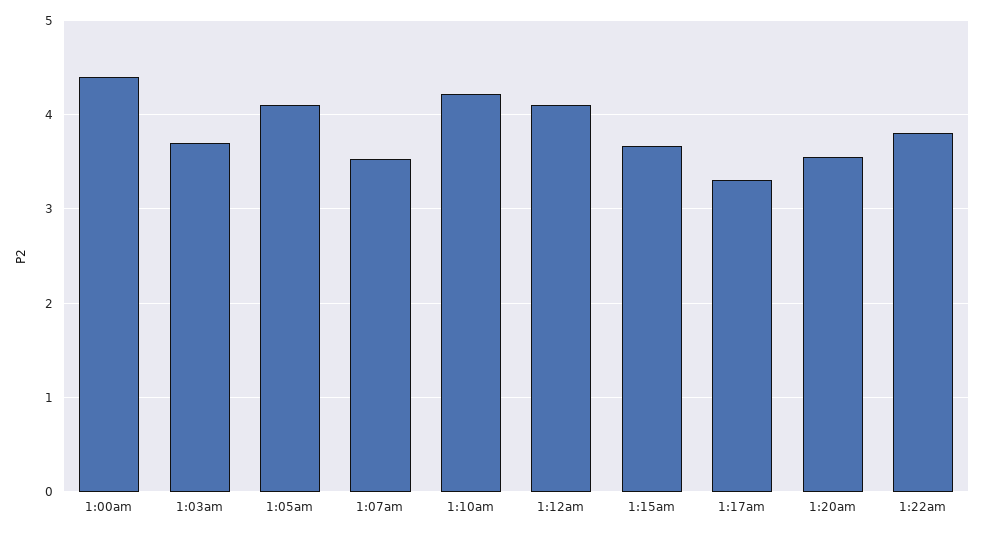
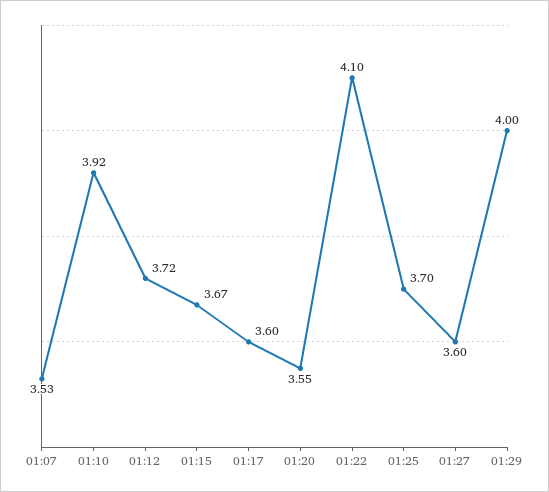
1:00am: 4.4 -> none
1:03am: 3.7 -> none
1:05am: 4.1 -> none
1:10am: 4.2 -> 3.92
1:12am: 4.1 -> 3.72
1:17am: 3.3 -> 3.6
1:22am: 3.8 -> 4.1
01:25: none -> 3.7
01:27: none -> 3.6
01:29: none -> 4

